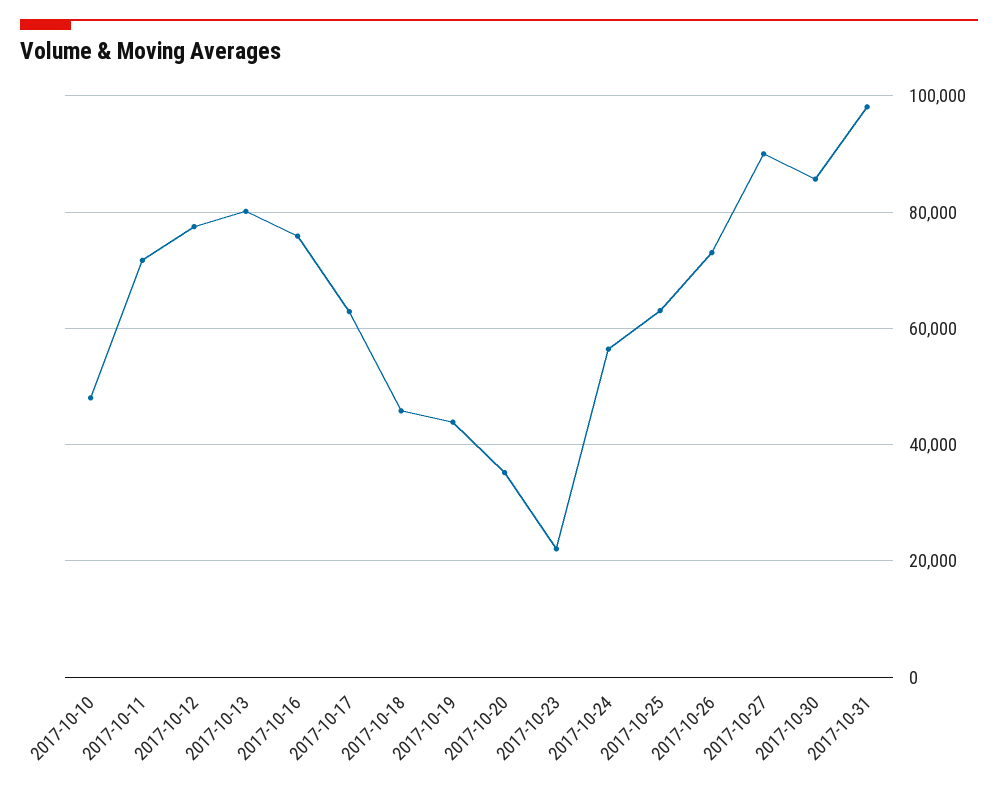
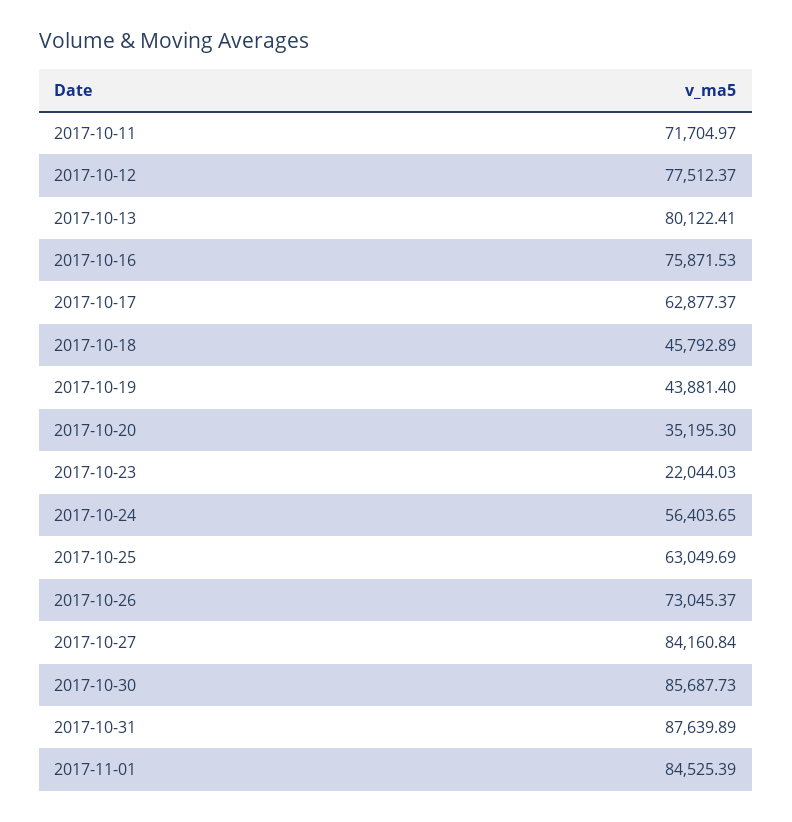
2017-10-10: 48000 -> none
2017-10-27: 90000 -> 84160.84
2017-10-31: 98000 -> 87639.89
2017-11-01: none -> 84525.39

